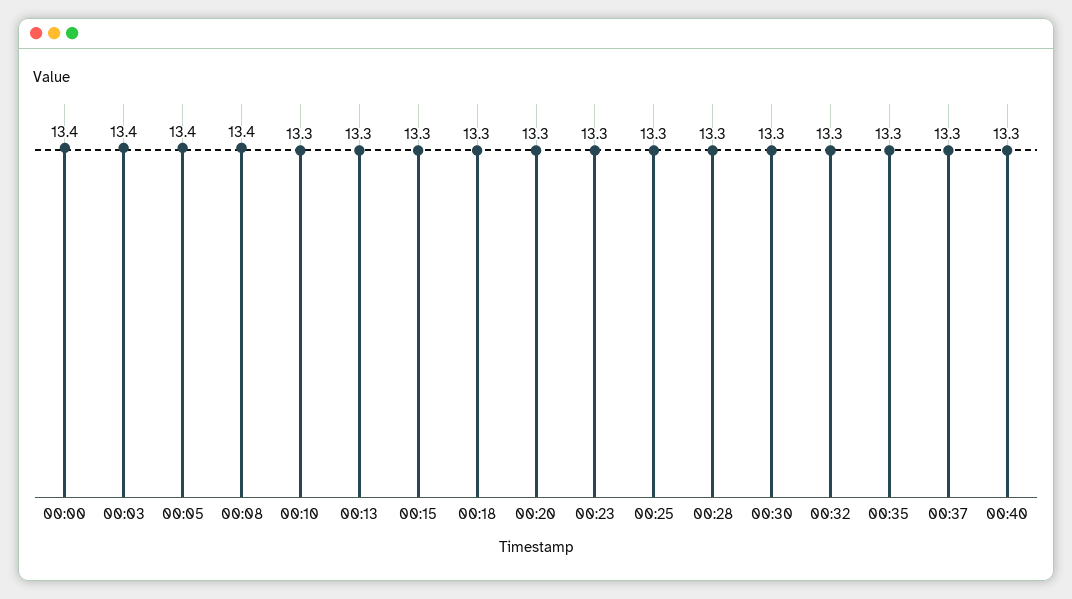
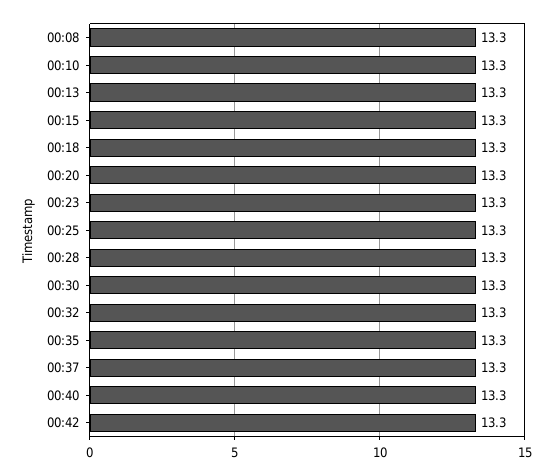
00:00: 13.4 -> none
00:03: 13.4 -> none
00:05: 13.4 -> none
00:08: 13.4 -> 13.3
00:42: none -> 13.3

